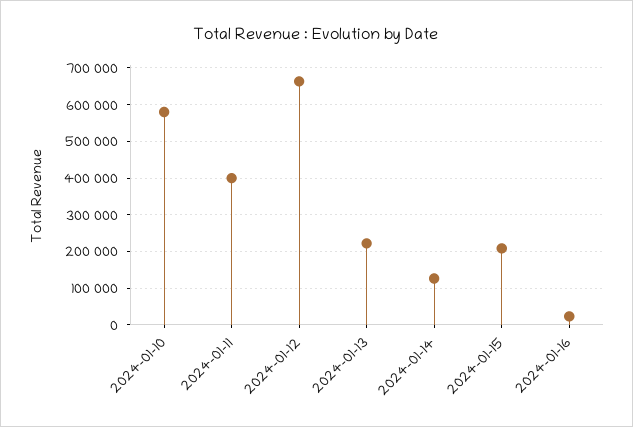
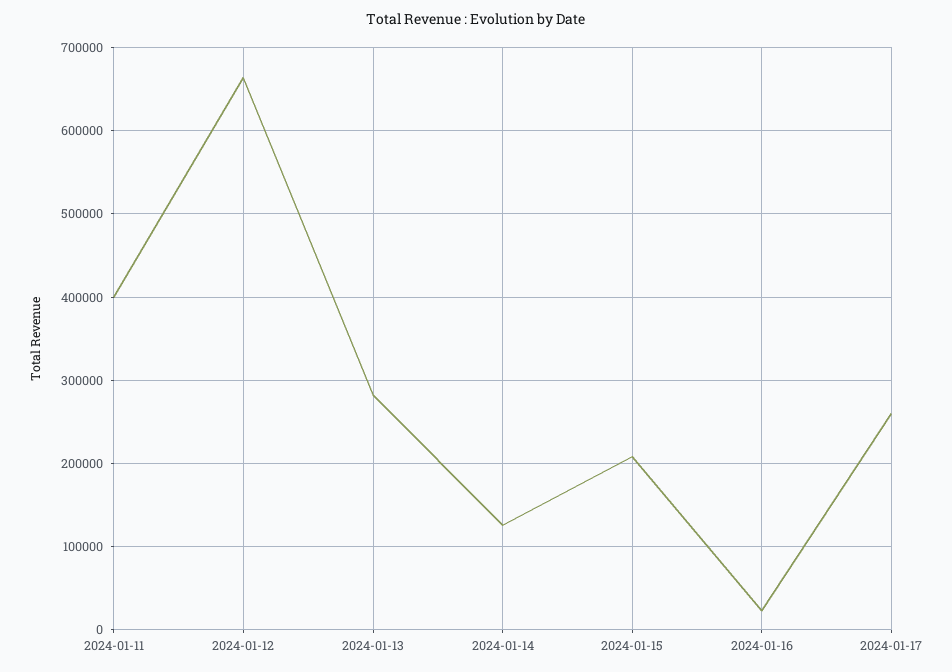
2024-01-10: 580000 -> none
2024-01-13: 220000 -> 280000
2024-01-17: none -> 260000

